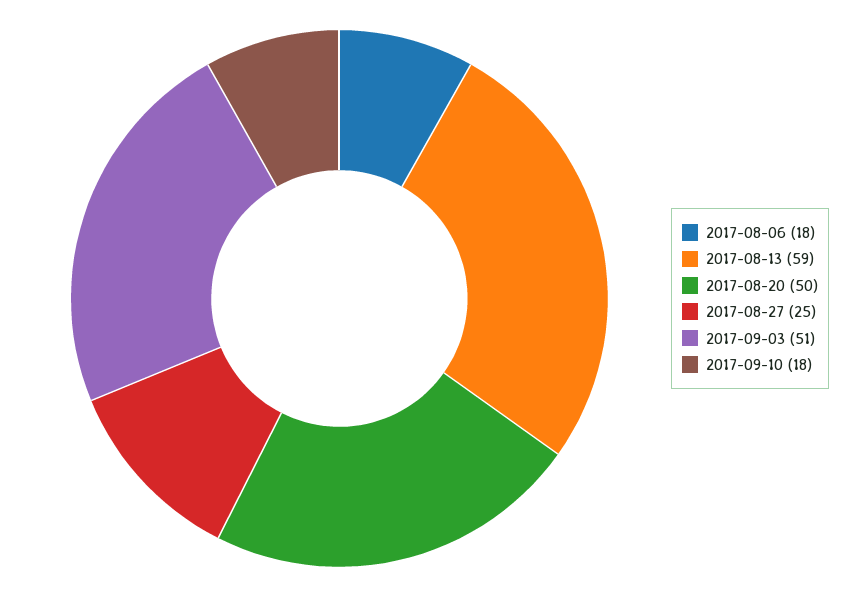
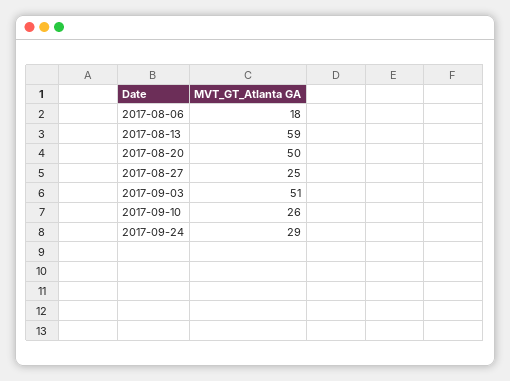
2017-09-10: 18 -> 26
2017-09-24: none -> 29

